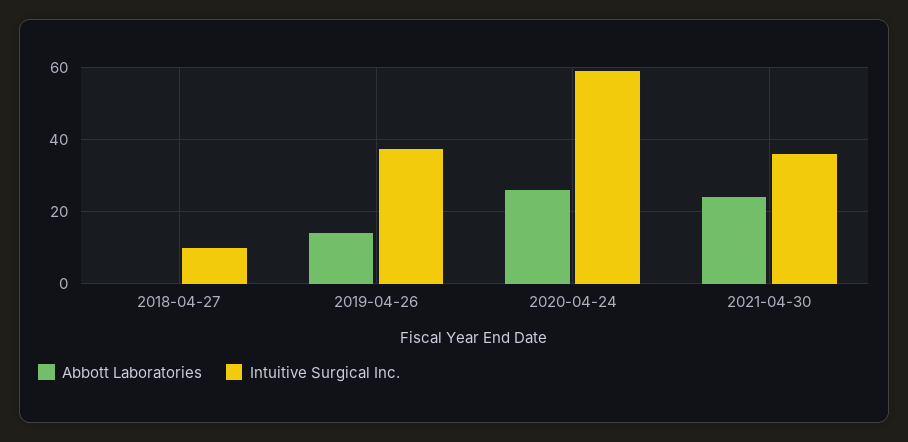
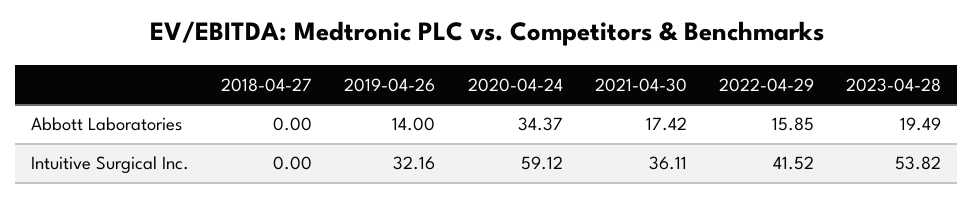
Intuitive Surgical Inc., 2018-04-27: 10 -> 0
Intuitive Surgical Inc., 2019-04-26: 38 -> 32.16
Abbott Laboratories, 2020-04-24: 26 -> 34.37
Abbott Laboratories, 2021-04-30: 24 -> 17.42
Abbott Laboratories, 2022-04-29: none -> 15.85
Abbott Laboratories, 2023-04-28: none -> 19.49
Intuitive Surgical Inc., 2022-04-29: none -> 41.52
Intuitive Surgical Inc., 2023-04-28: none -> 53.82

